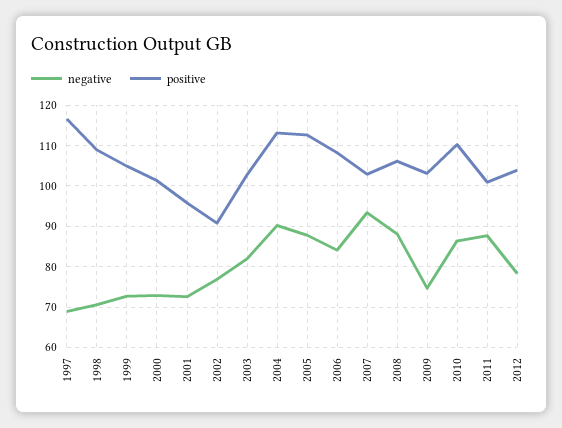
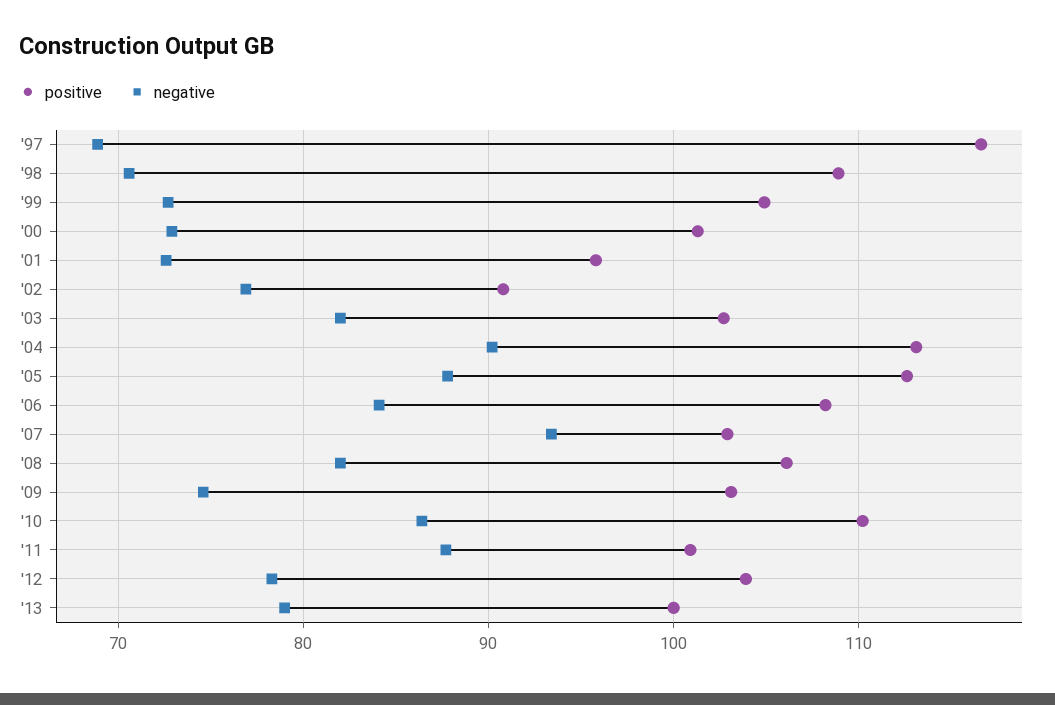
negative, 2008: 88 -> 82
positive, '13: none -> 100
negative, '13: none -> 79

